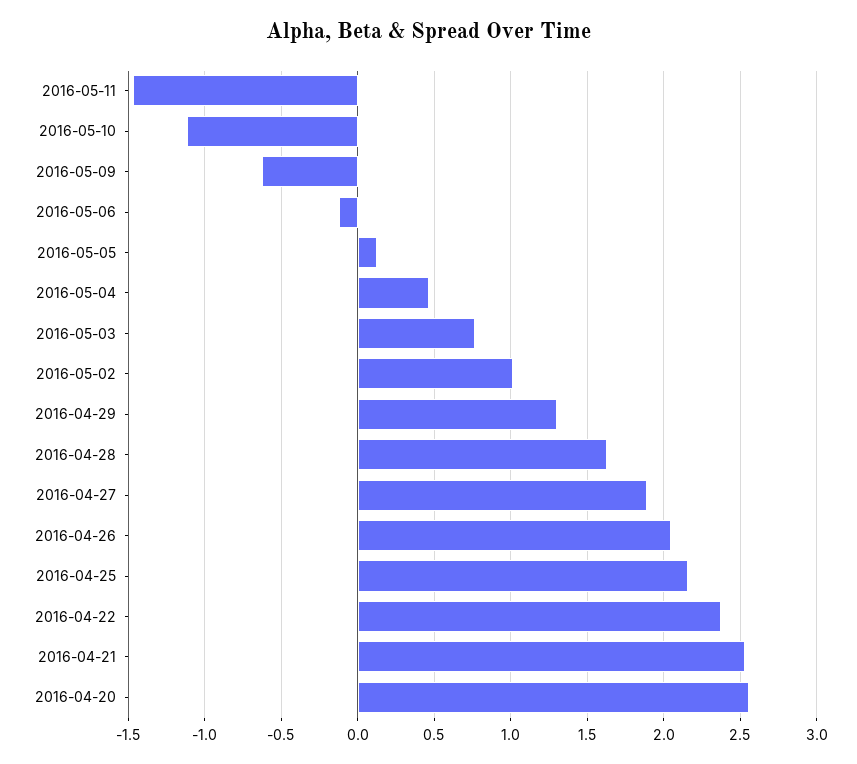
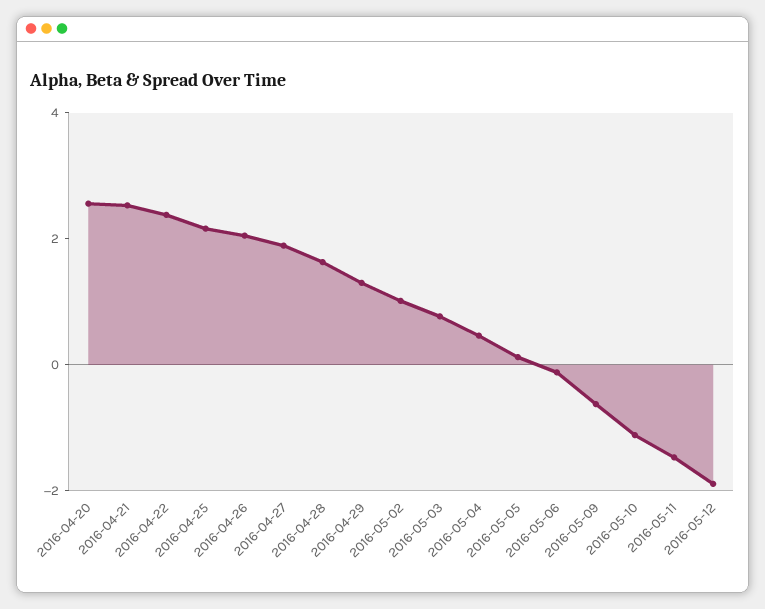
2016-05-12: none -> -2

